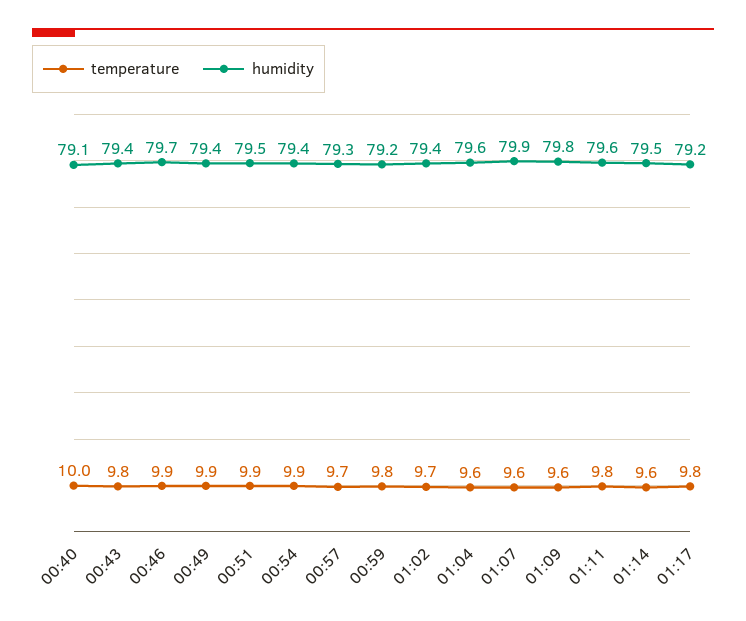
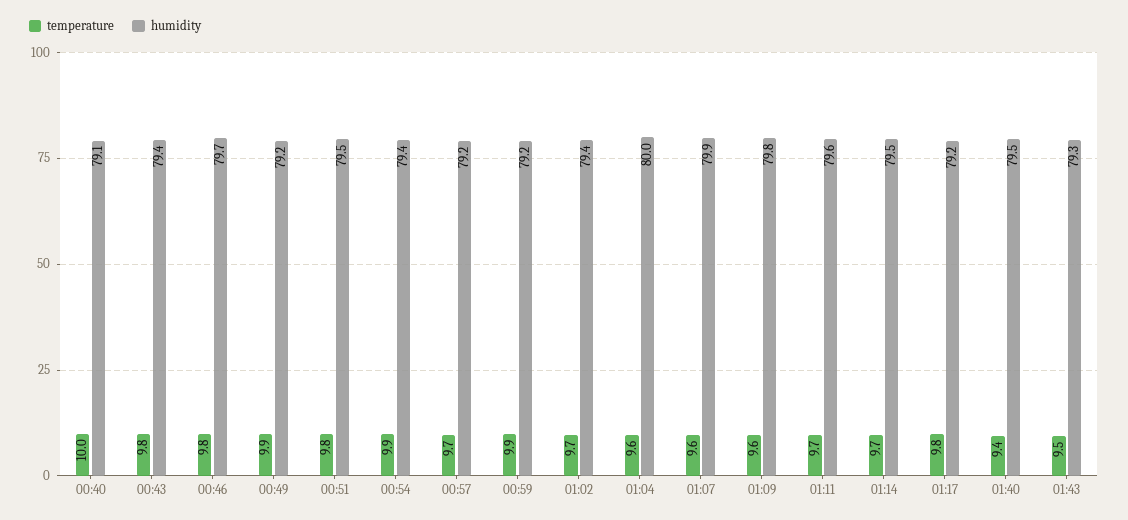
temperature, 00:46: 9.9 -> 9.8
humidity, 00:49: 79.4 -> 79.2
temperature, 00:51: 9.9 -> 9.8
humidity, 00:57: 79.3 -> 79.2
temperature, 00:59: 9.8 -> 9.9
humidity, 01:04: 79.6 -> 80
temperature, 01:11: 9.8 -> 9.7
temperature, 01:14: 9.6 -> 9.7
temperature, 01:40: none -> 9.4
humidity, 01:40: none -> 79.5
temperature, 01:43: none -> 9.5
humidity, 01:43: none -> 79.3

